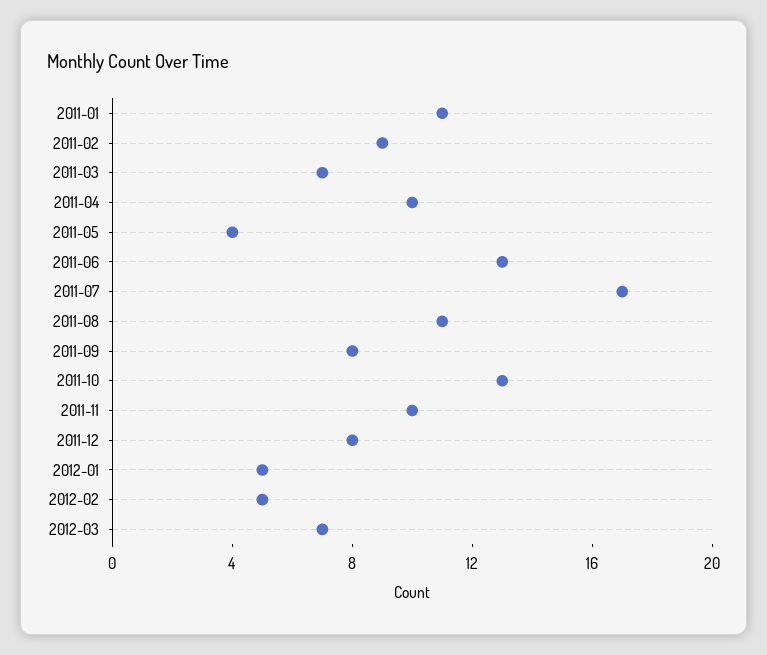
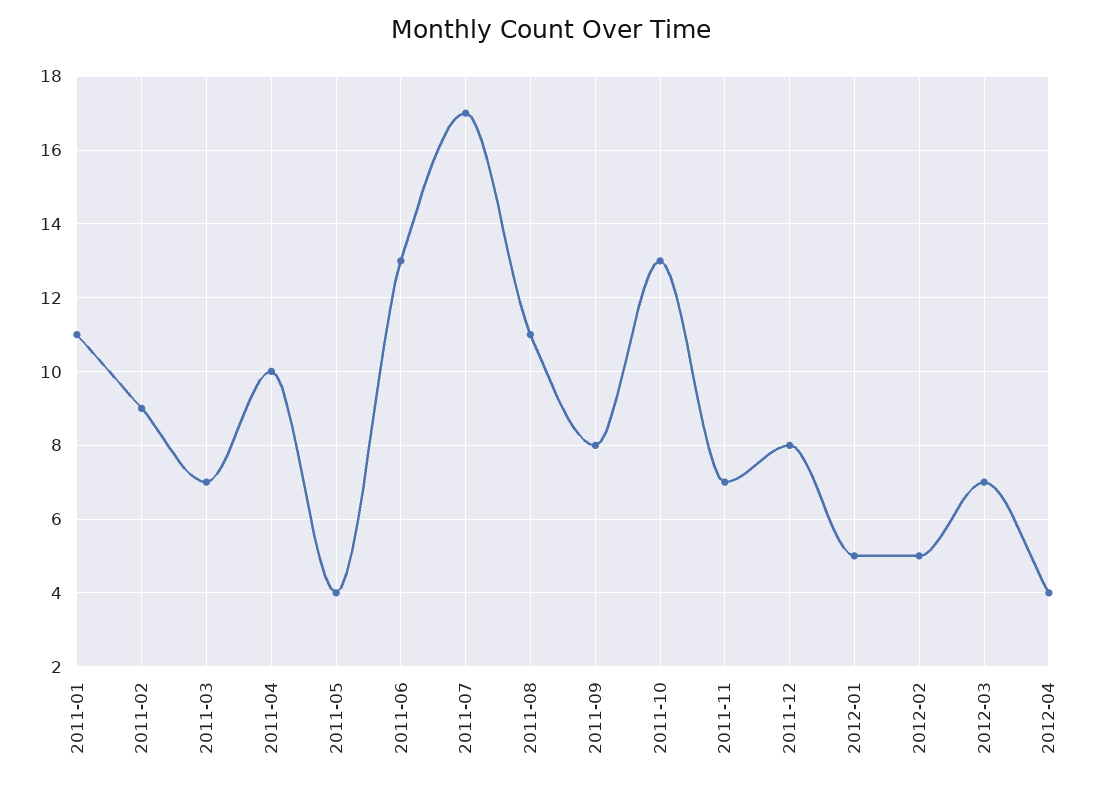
2011-11: 10 -> 7
2012-04: none -> 4

